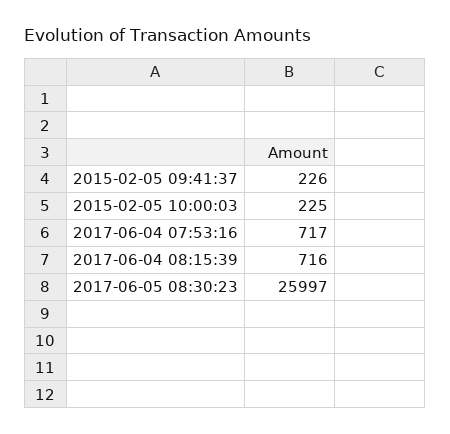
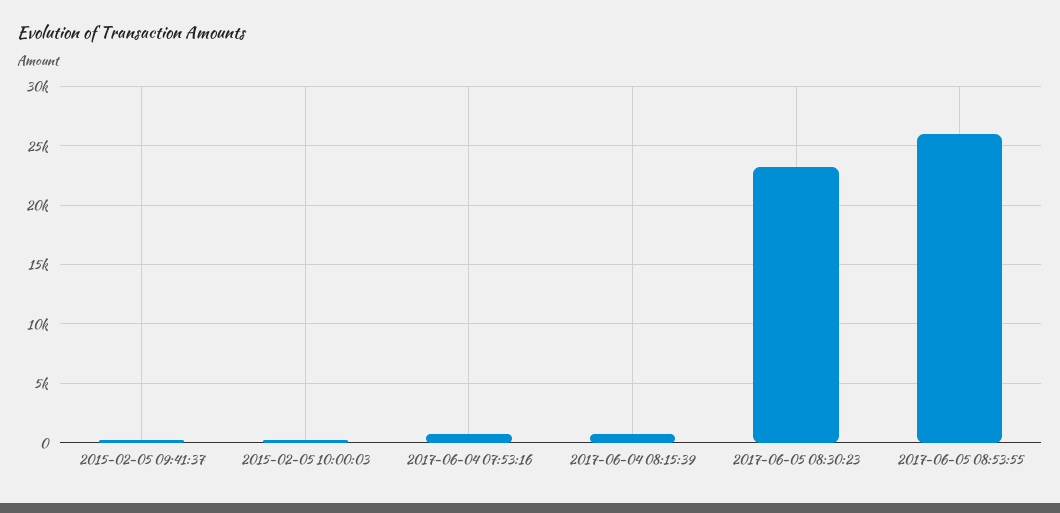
2017-06-05 08:30:23: 25997 -> 23000
2017-06-05 08:53:55: none -> 26000

